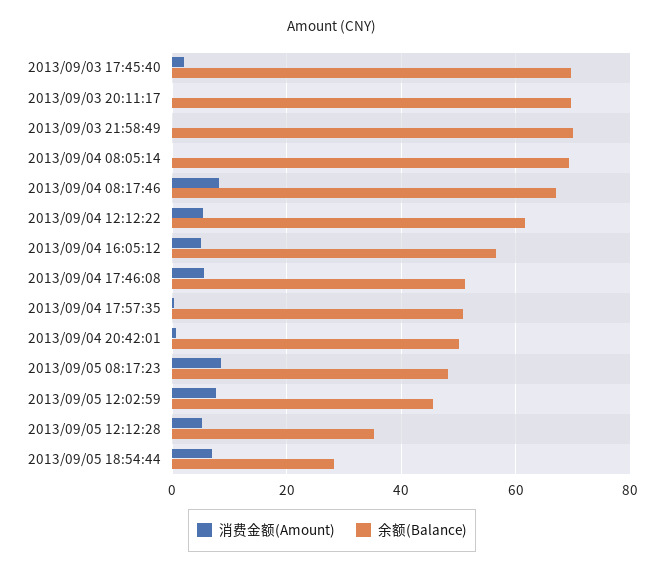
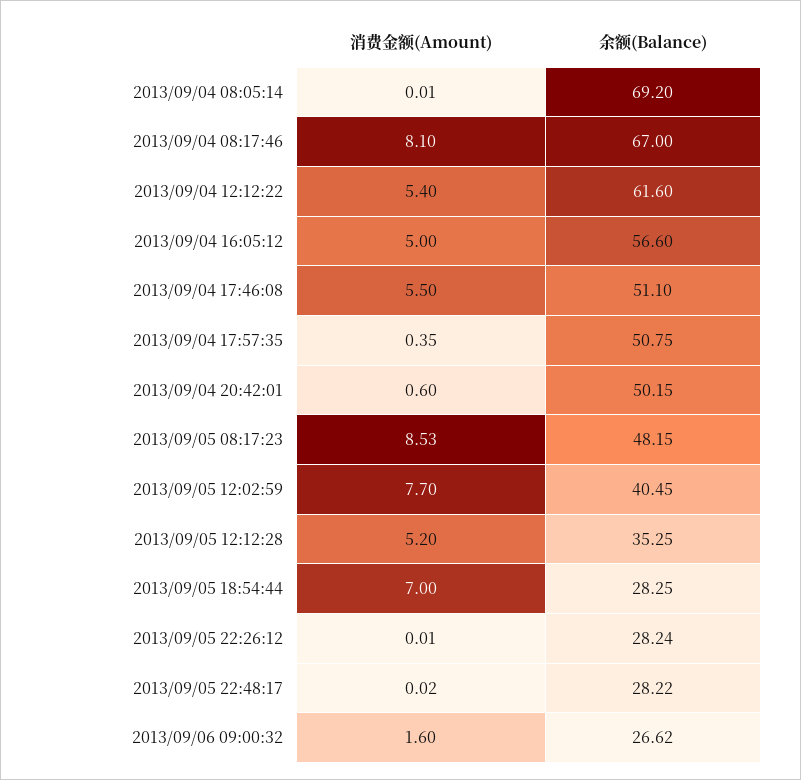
消费金额(Amount), 2013/09/03 17:45:40: 2 -> none
余额(Balance), 2013/09/03 17:45:40: 70 -> none
消费金额(Amount), 2013/09/03 20:11:17: 0 -> none
余额(Balance), 2013/09/03 20:11:17: 70 -> none
消费金额(Amount), 2013/09/03 21:58:49: 0 -> none
余额(Balance), 2013/09/03 21:58:49: 70 -> none
余额(Balance), 2013/09/05 12:02:59: 46 -> 40.45
消费金额(Amount), 2013/09/05 22:26:12: none -> 0.01
余额(Balance), 2013/09/05 22:26:12: none -> 28.24
消费金额(Amount), 2013/09/05 22:48:17: none -> 0.02
余额(Balance), 2013/09/05 22:48:17: none -> 28.22
消费金额(Amount), 2013/09/06 09:00:32: none -> 1.6
余额(Balance), 2013/09/06 09:00:32: none -> 26.62

